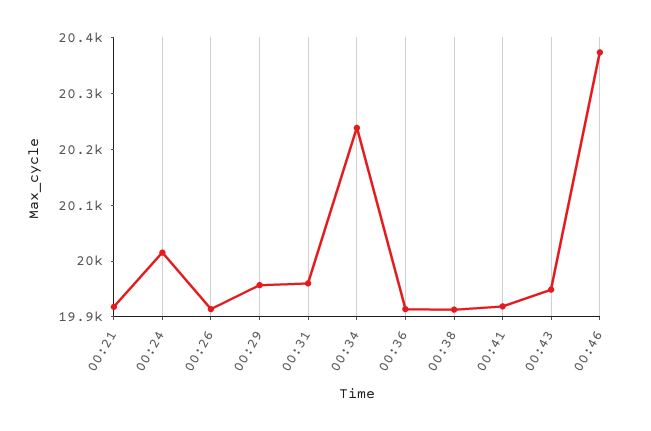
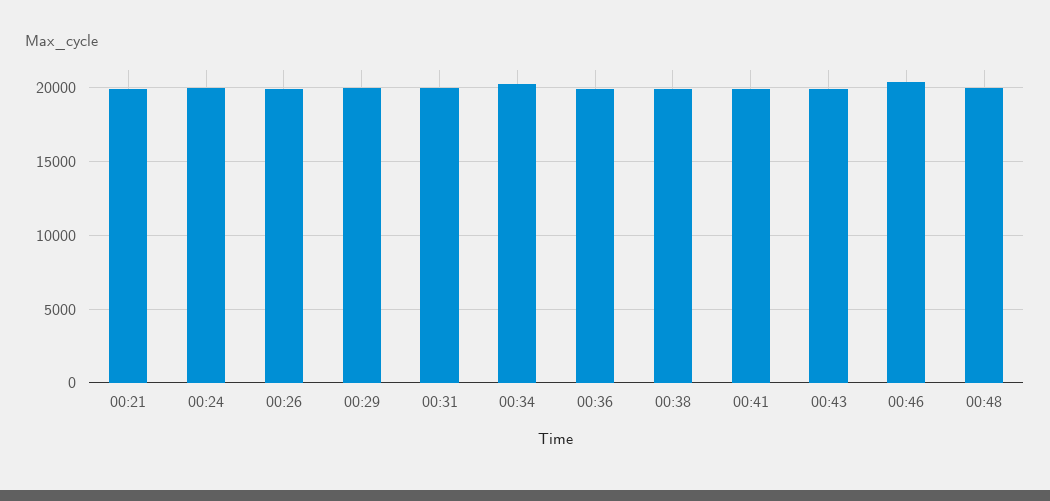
00:48: none -> 20000

